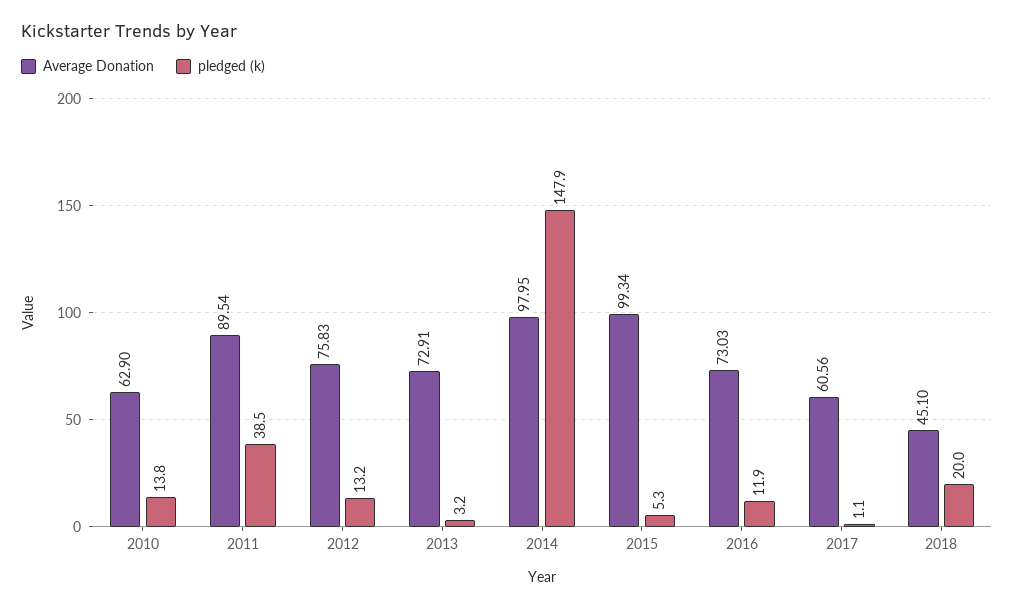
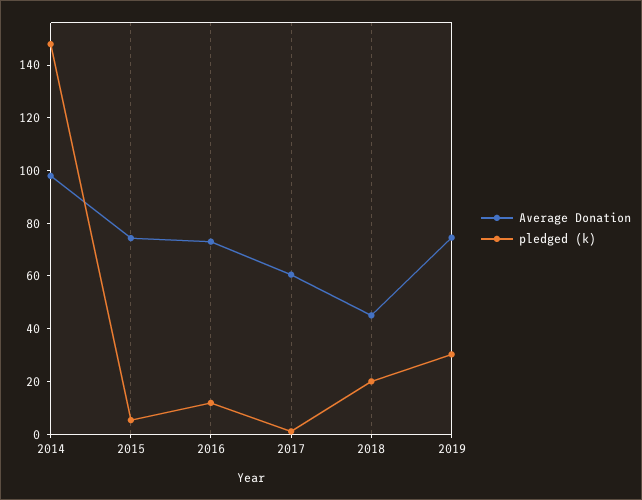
Average Donation, 2010: 62.9 -> none
pledged (k), 2010: 13.8 -> none
Average Donation, 2011: 89.54 -> none
pledged (k), 2011: 38.5 -> none
Average Donation, 2012: 75.83 -> none
pledged (k), 2012: 13.2 -> none
Average Donation, 2013: 72.91 -> none
pledged (k), 2013: 3.2 -> none
Average Donation, 2015: 99.34 -> 75
Average Donation, 2019: none -> 75
pledged (k), 2019: none -> 30

